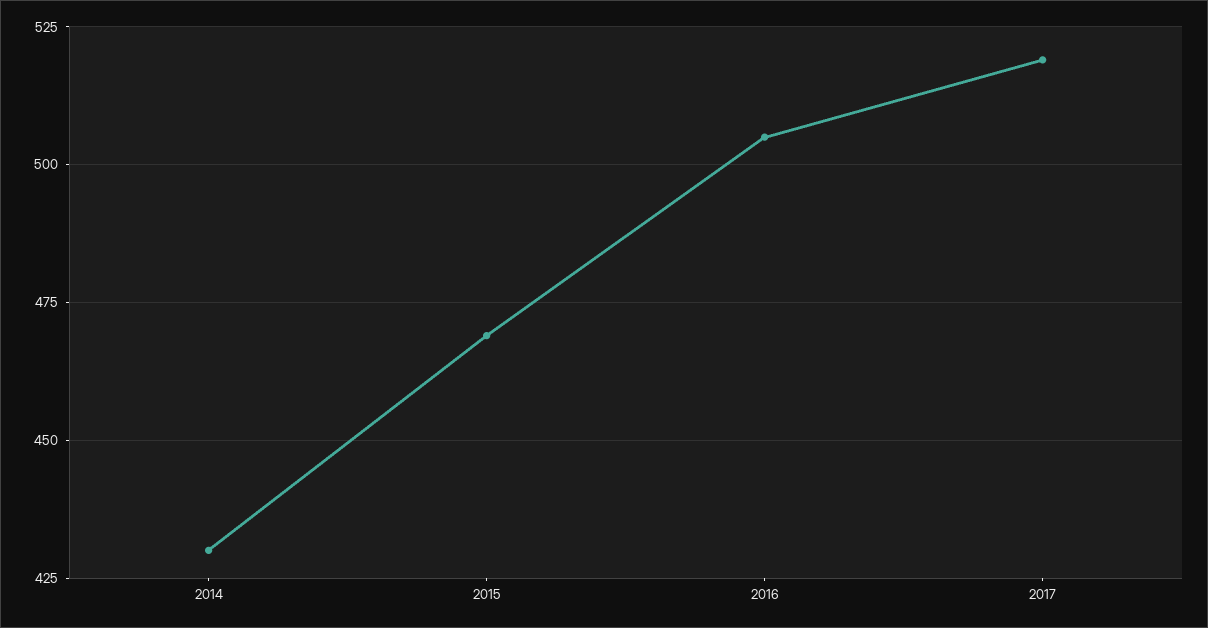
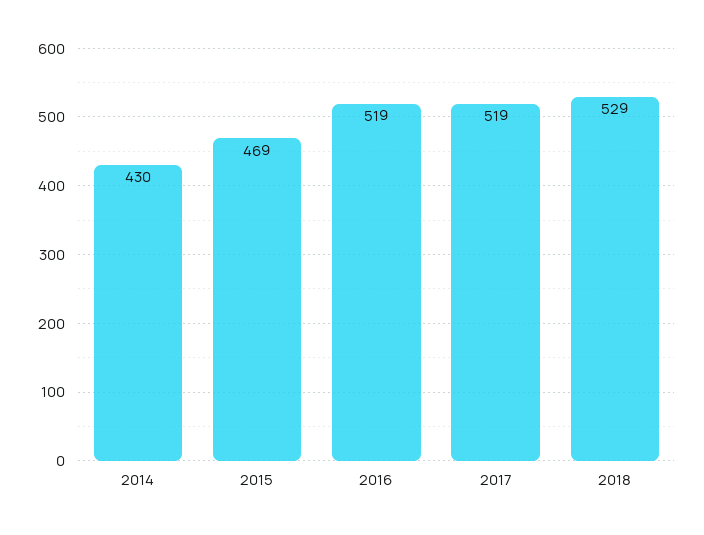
2016: 505 -> 519
2018: none -> 529

